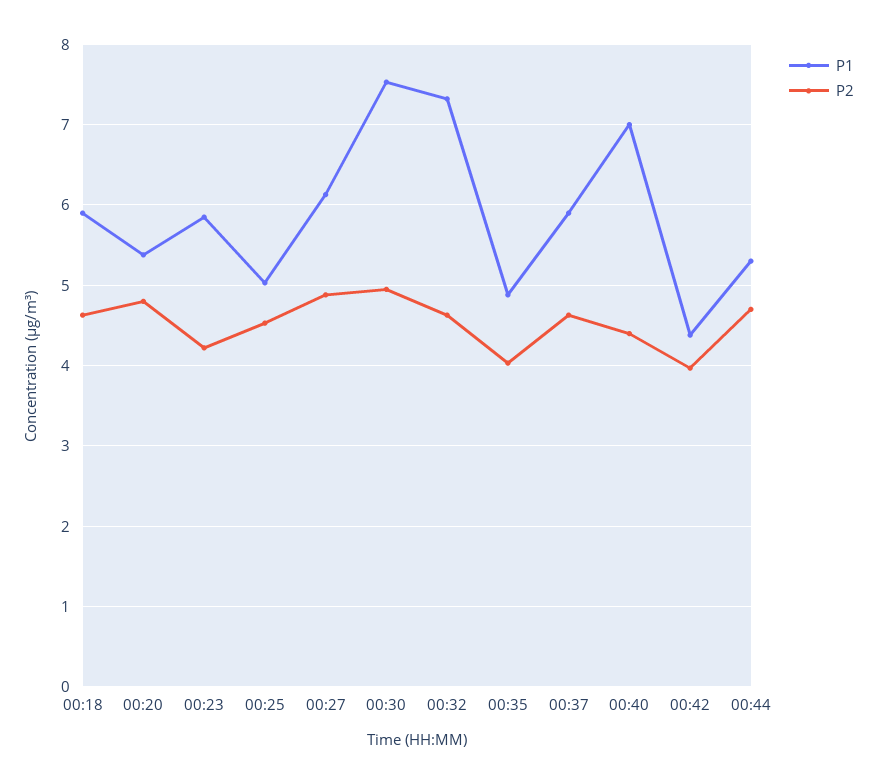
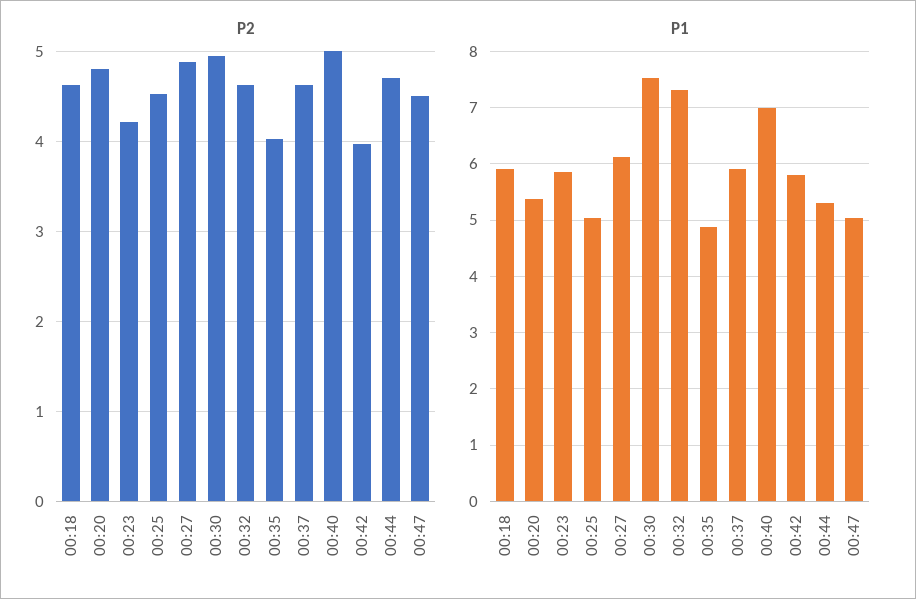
P2, 00:40: 4.4 -> 5
P1, 00:42: 4.4 -> 5.8
P2, 00:47: none -> 4.5
P1, 00:47: none -> 5

